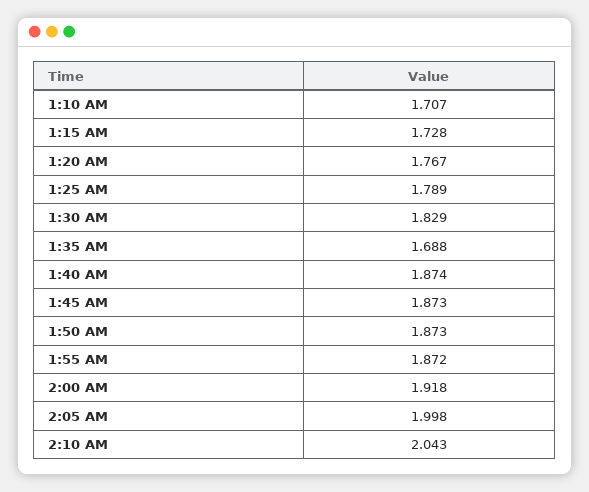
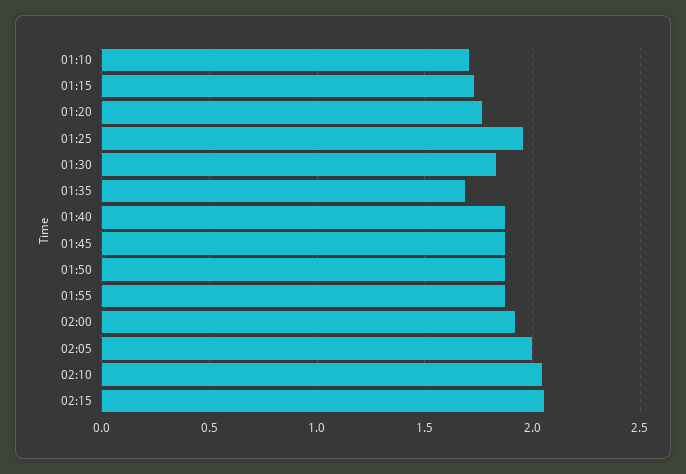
1:25 AM: 1.789 -> 1.95
02:15: none -> 2.05

